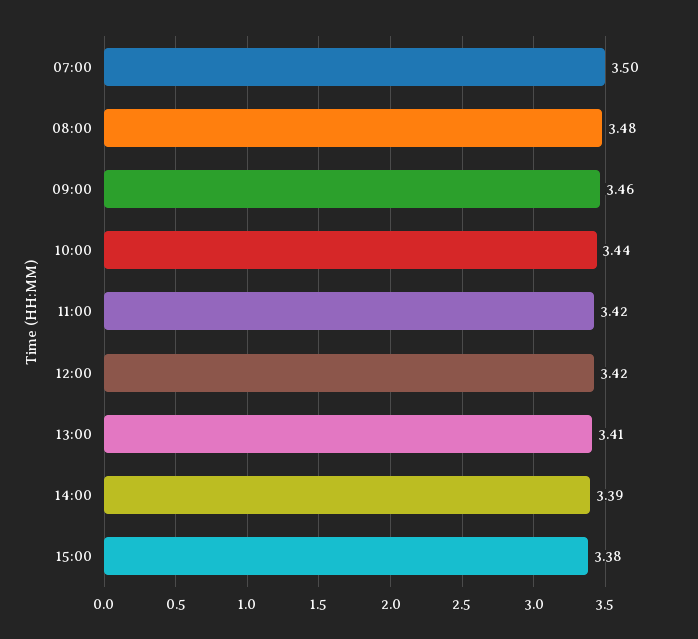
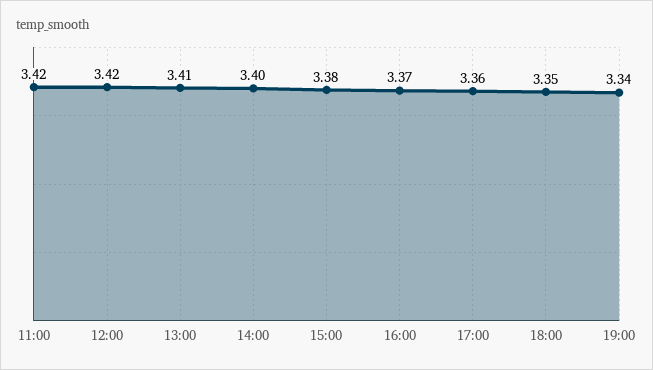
07:00: 3.5 -> none
08:00: 3.48 -> none
09:00: 3.46 -> none
10:00: 3.44 -> none
14:00: 3.39 -> 3.4
16:00: none -> 3.37
17:00: none -> 3.36
18:00: none -> 3.35
19:00: none -> 3.34

